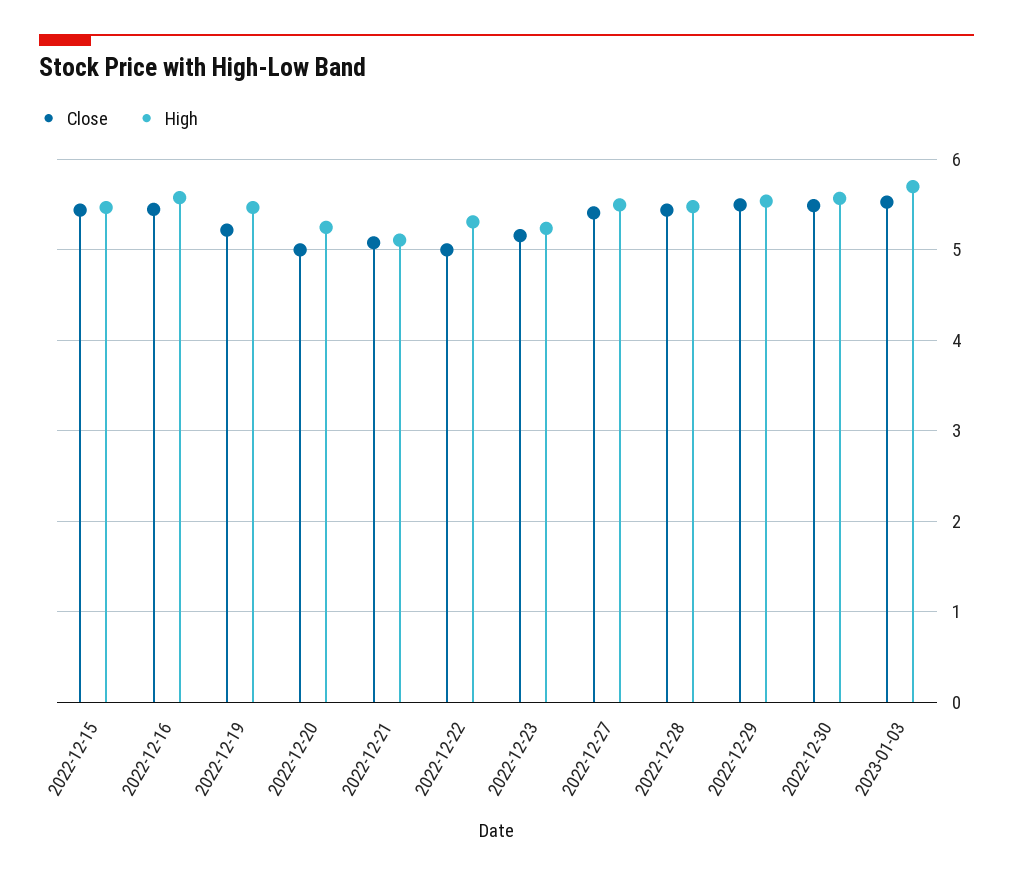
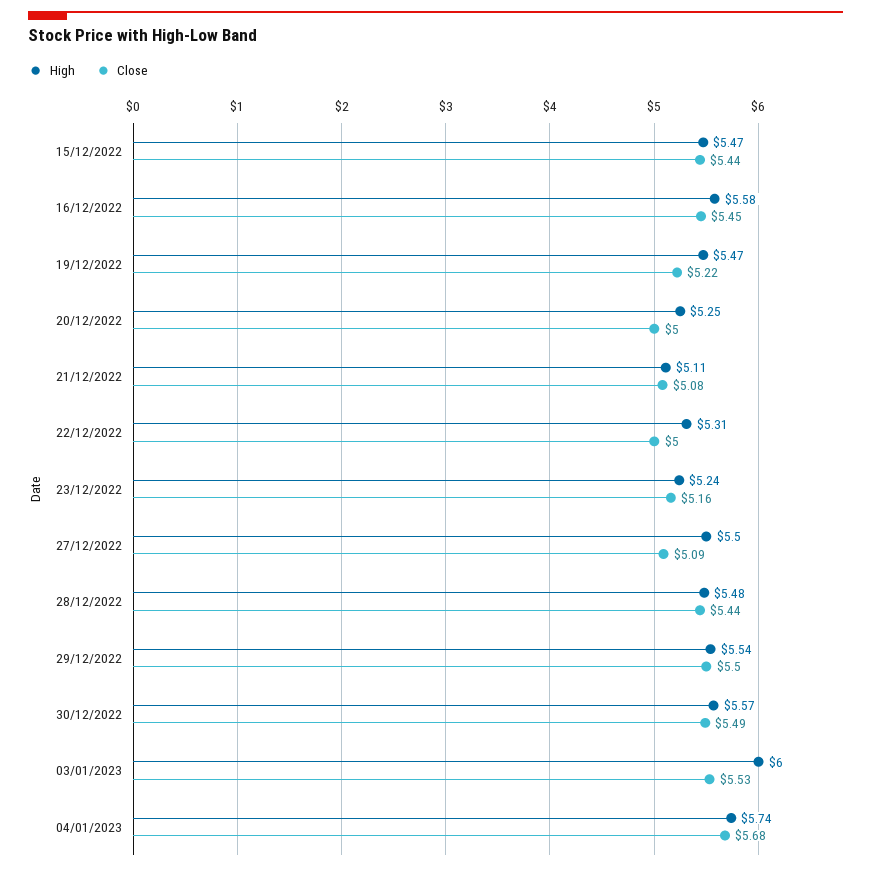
Close, 2022-12-27: 5.4 -> 5.09
High, 2023-01-03: 5.7 -> 6
High, 04/01/2023: none -> 5.74
Close, 04/01/2023: none -> 5.68

